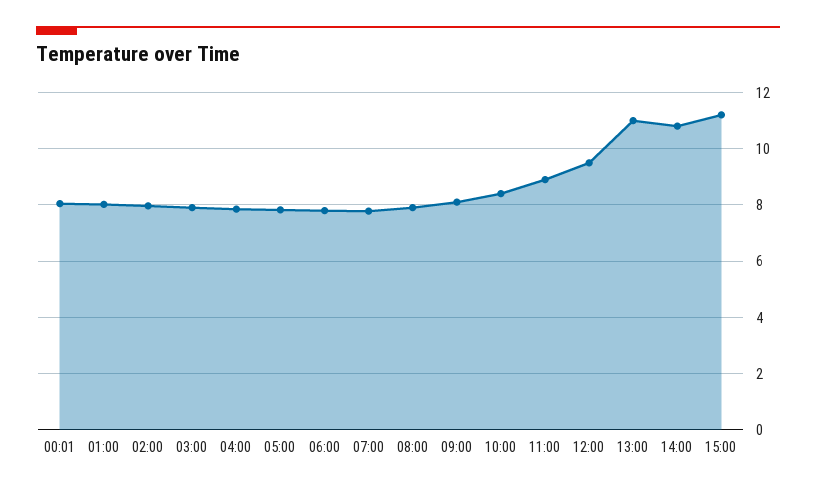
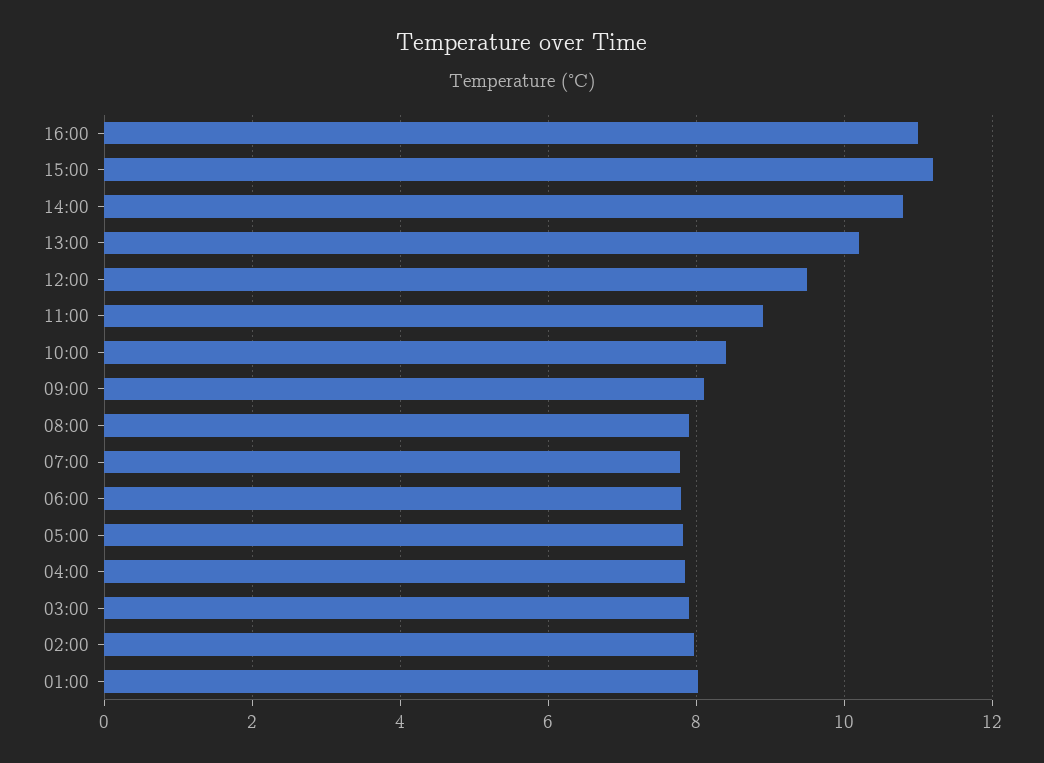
00:01: 8 -> none
13:00: 11 -> 10.2
16:00: none -> 11

